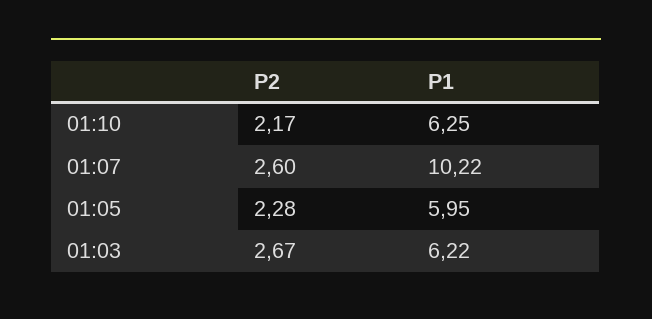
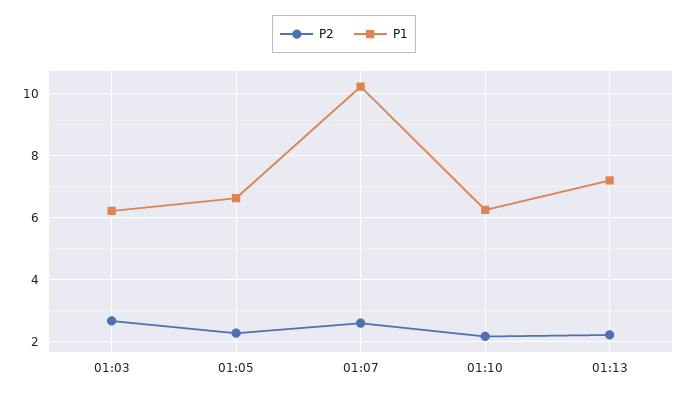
P1, 01:05: 5.95 -> 6.6
P2, 01:13: none -> 2.2
P1, 01:13: none -> 7.2

